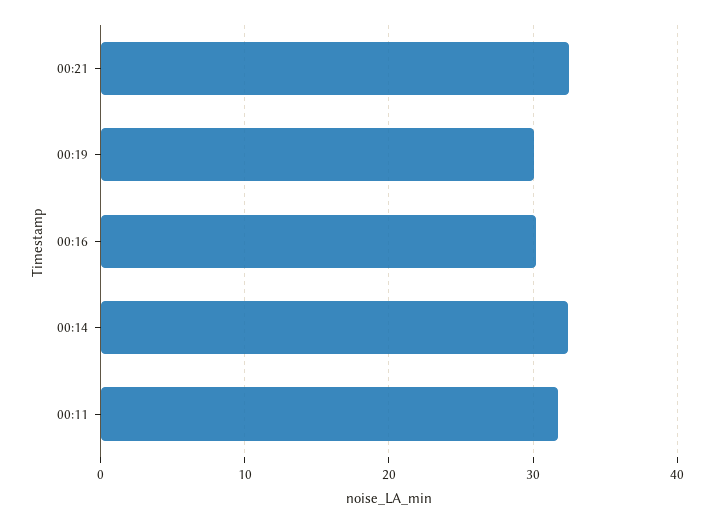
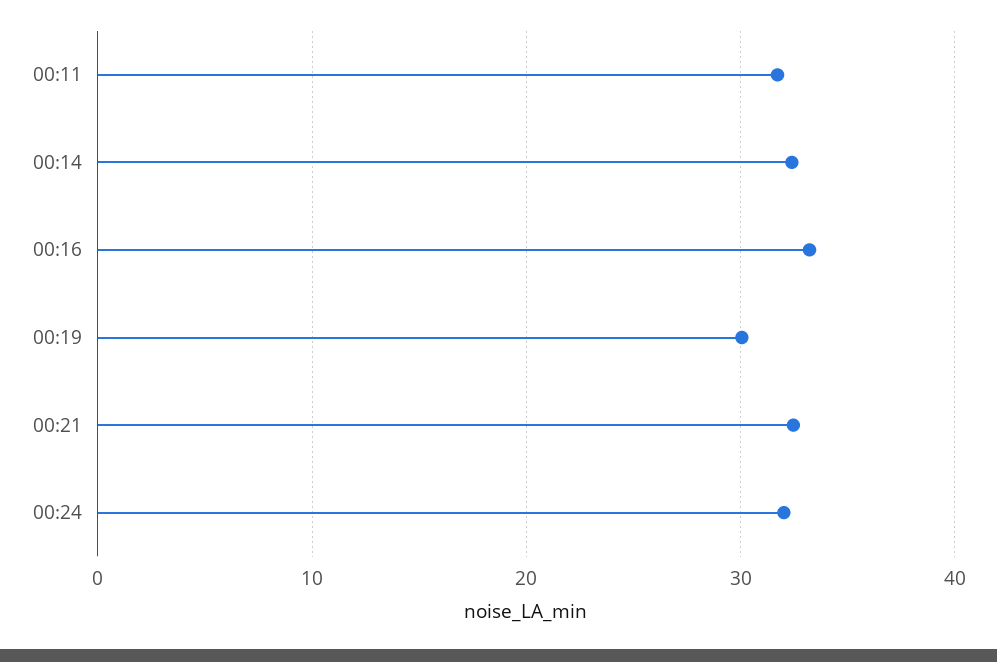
00:16: 30 -> 33
00:24: none -> 32

